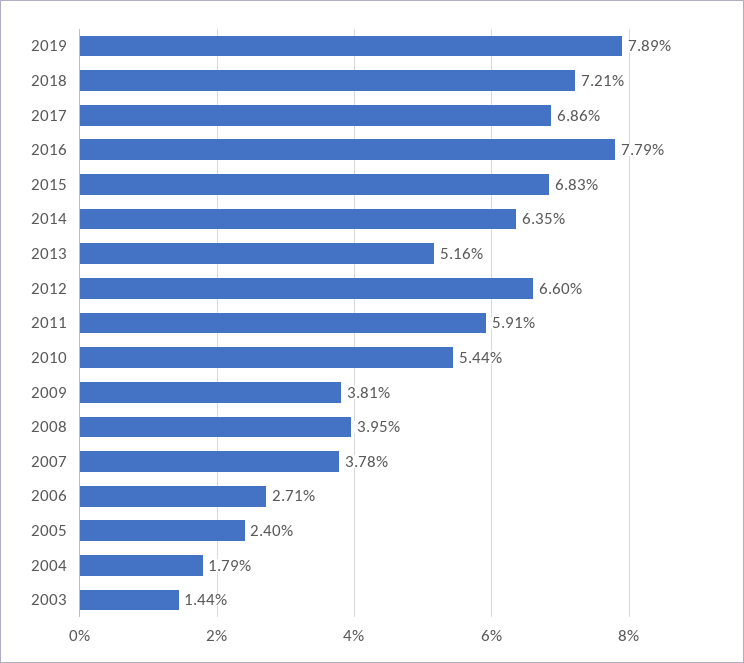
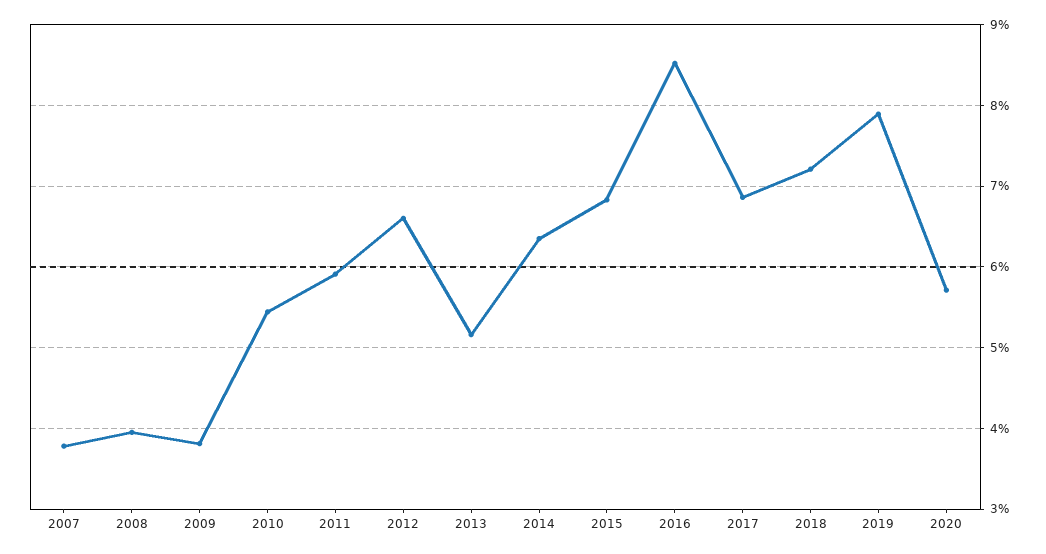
2016: 7.79 -> 8.5
2006: 2.71 -> none
2005: 2.4 -> none
2004: 1.79 -> none
2003: 1.44 -> none
2020: none -> 5.7

